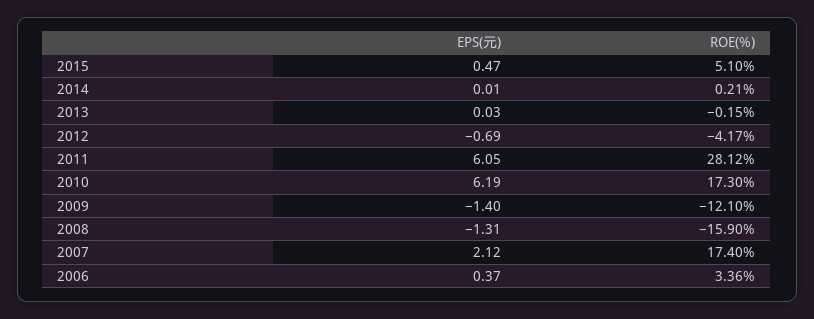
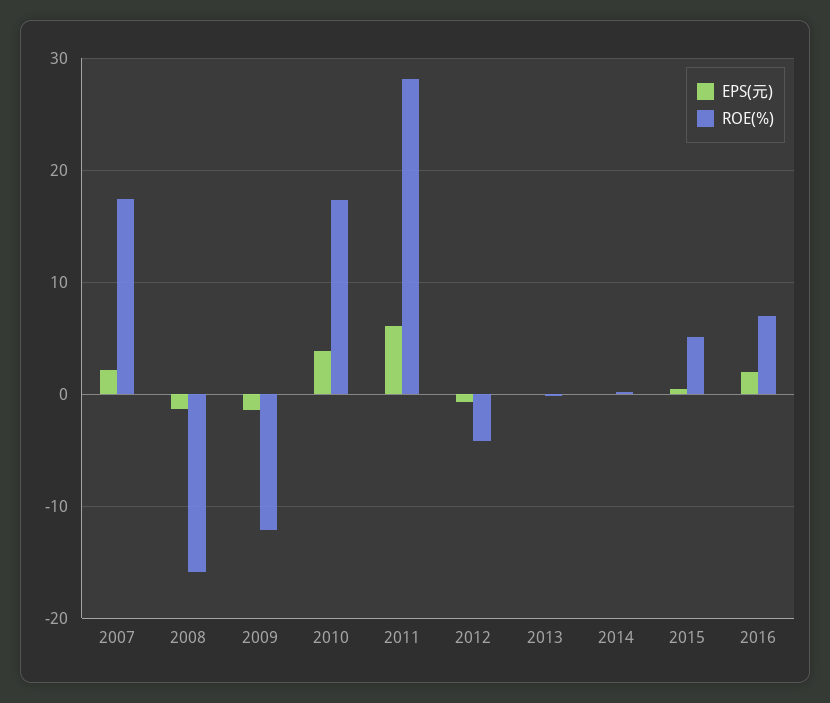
EPS(元), 2010: 6.19 -> 4
EPS(元), 2006: 0.37 -> none
ROE(%), 2006: 3.36 -> none
EPS(元), 2016: none -> 2
ROE(%), 2016: none -> 7

